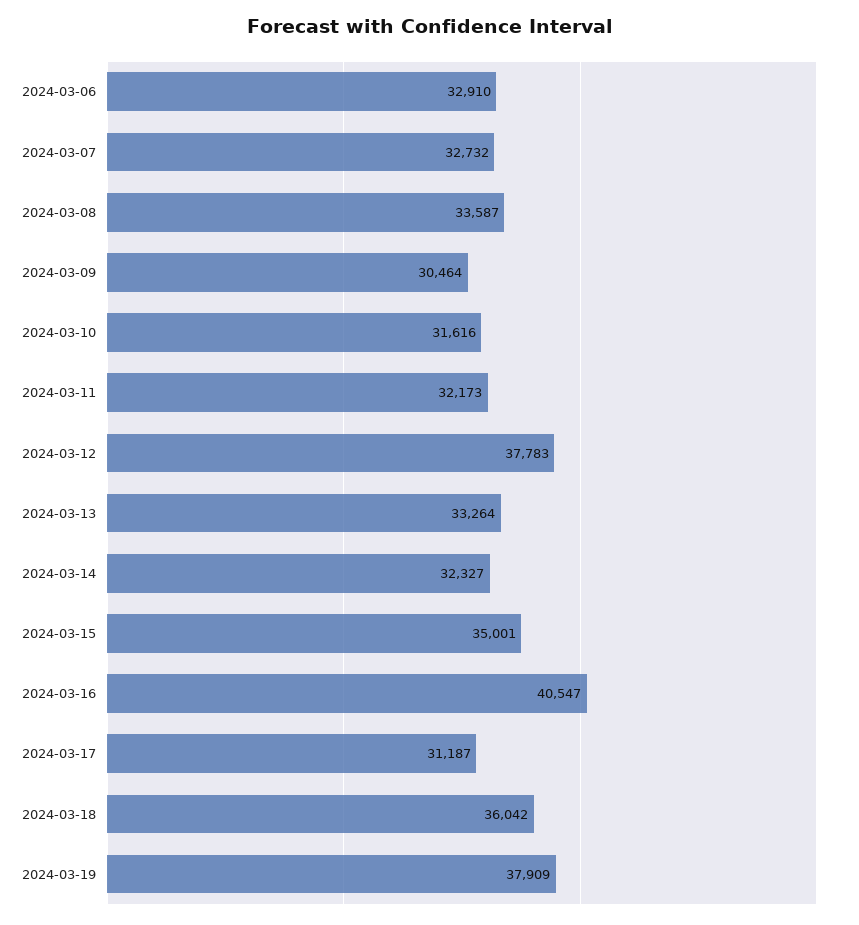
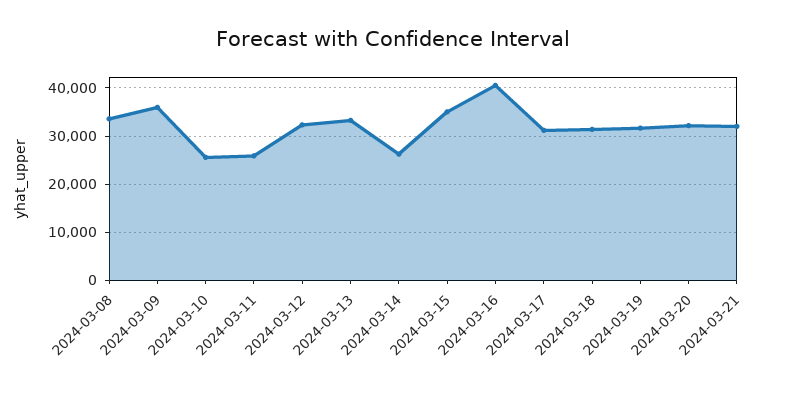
2024-03-06: 32910 -> none
2024-03-07: 32732 -> none
2024-03-09: 30464 -> 36000
2024-03-10: 31616 -> 26000
2024-03-11: 32173 -> 26000
2024-03-12: 37783 -> 32000
2024-03-14: 32327 -> 26000
2024-03-18: 36042 -> 32000
2024-03-19: 37909 -> 32000
2024-03-20: none -> 32000
2024-03-21: none -> 32000

